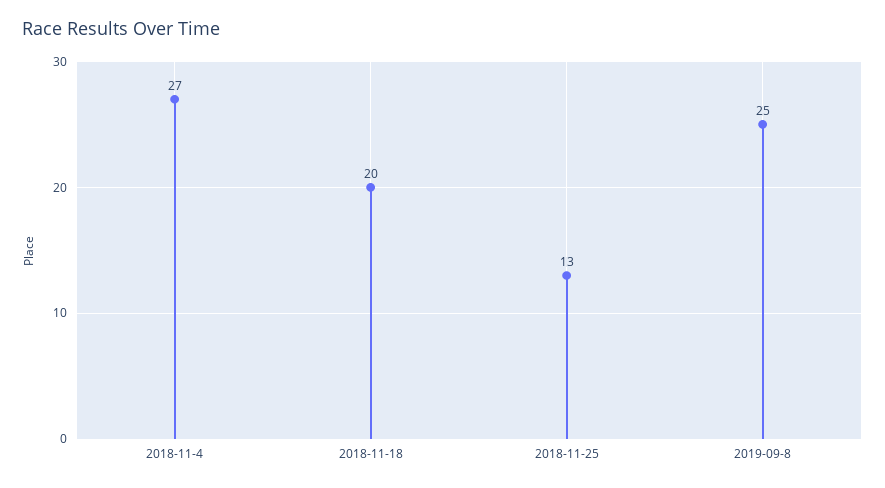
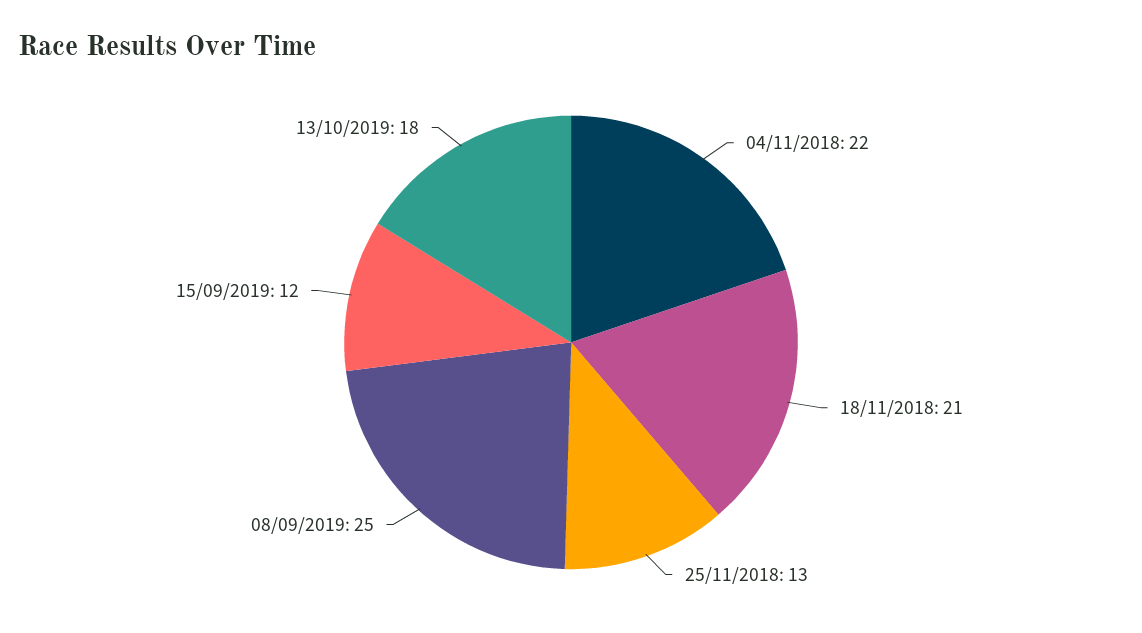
2018-11-4: 27 -> 22
2018-11-18: 20 -> 21
15/09/2019: none -> 12
13/10/2019: none -> 18

